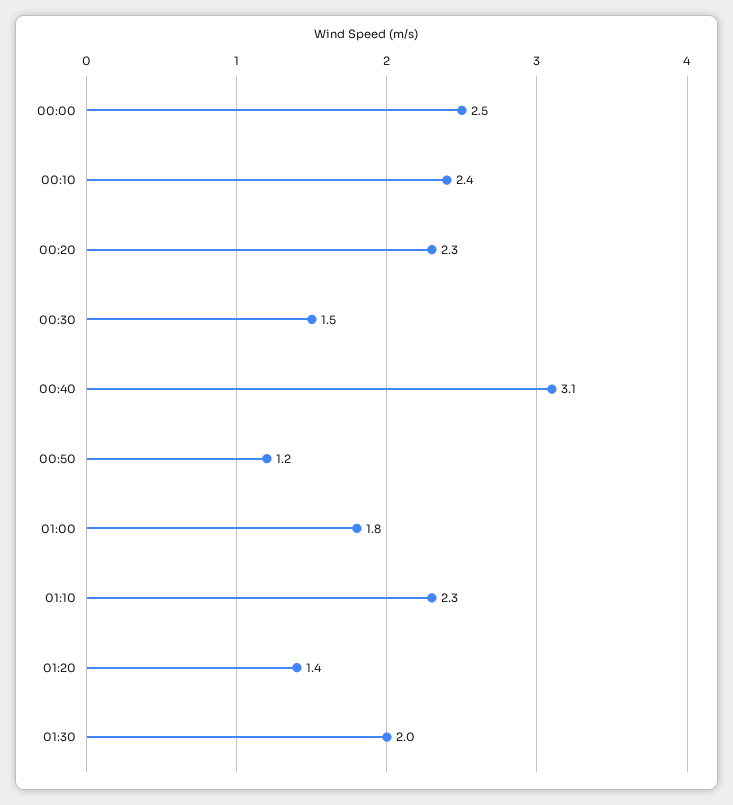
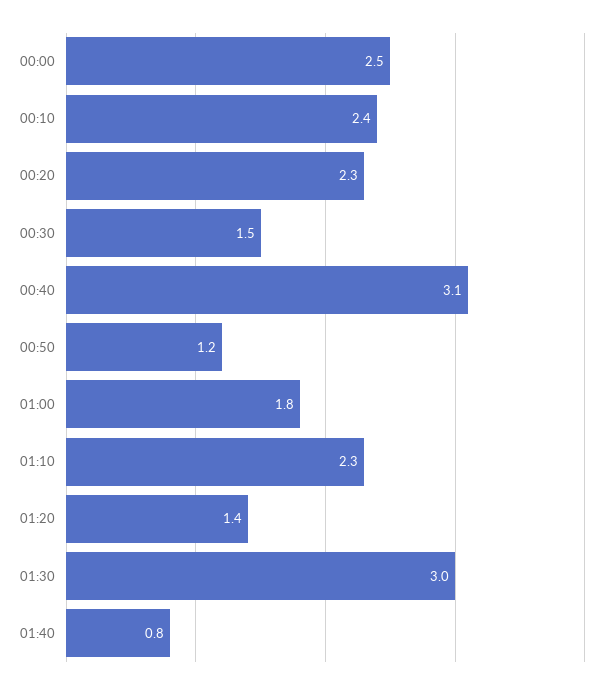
01:30: 2 -> 3
01:40: none -> 0.8

